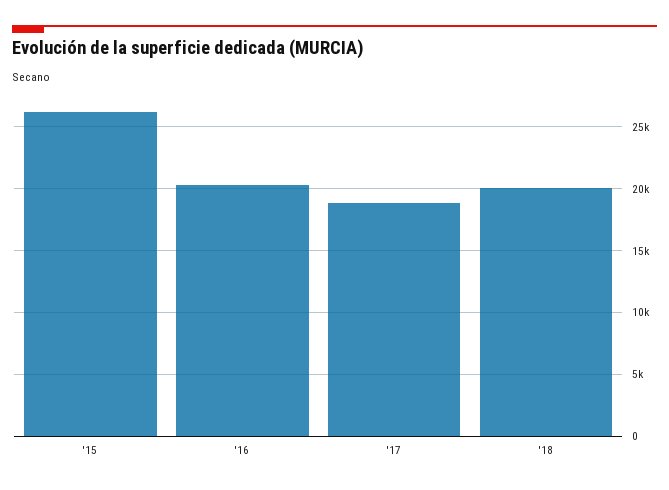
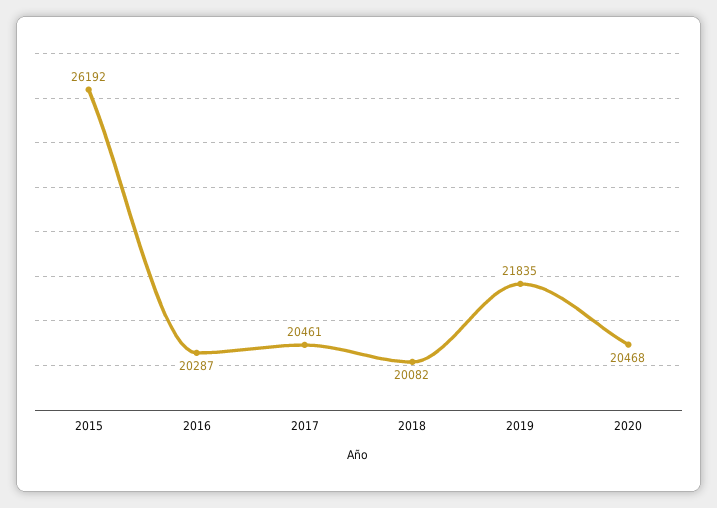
'17: 19000 -> 20461
2019: none -> 21835
2020: none -> 20468

